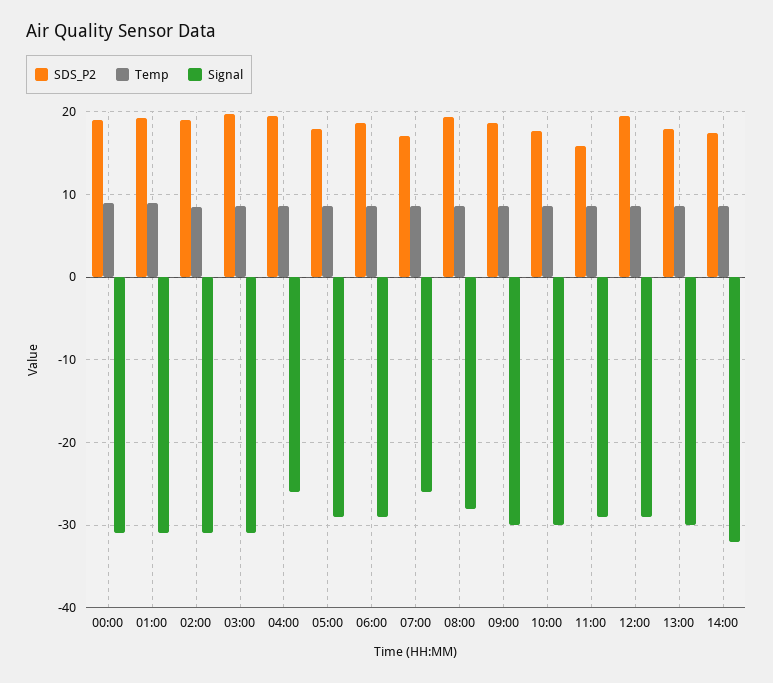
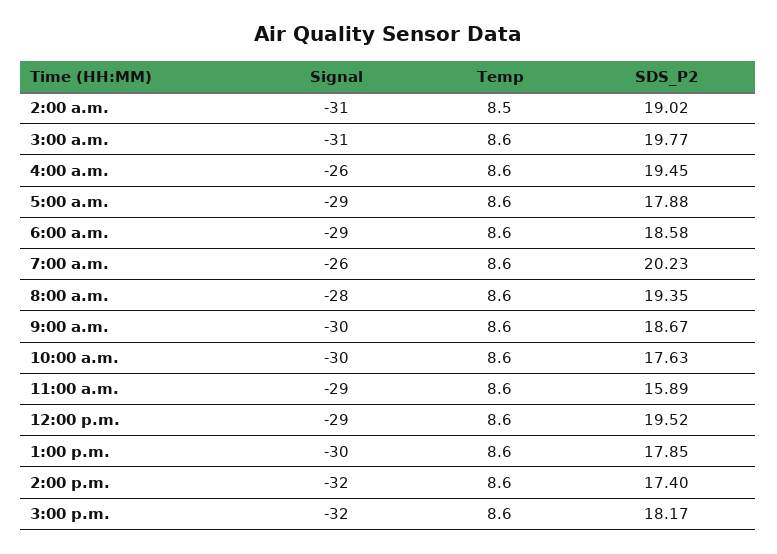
SDS_P2, 00:00: 19 -> none
Temp, 00:00: 9 -> none
Signal, 00:00: -31 -> none
SDS_P2, 01:00: 19 -> none
Temp, 01:00: 9 -> none
Signal, 01:00: -31 -> none
SDS_P2, 07:00: 17 -> 20.23
Signal, 3:00 p.m.: none -> -32
Temp, 3:00 p.m.: none -> 8.6
SDS_P2, 3:00 p.m.: none -> 18.17

